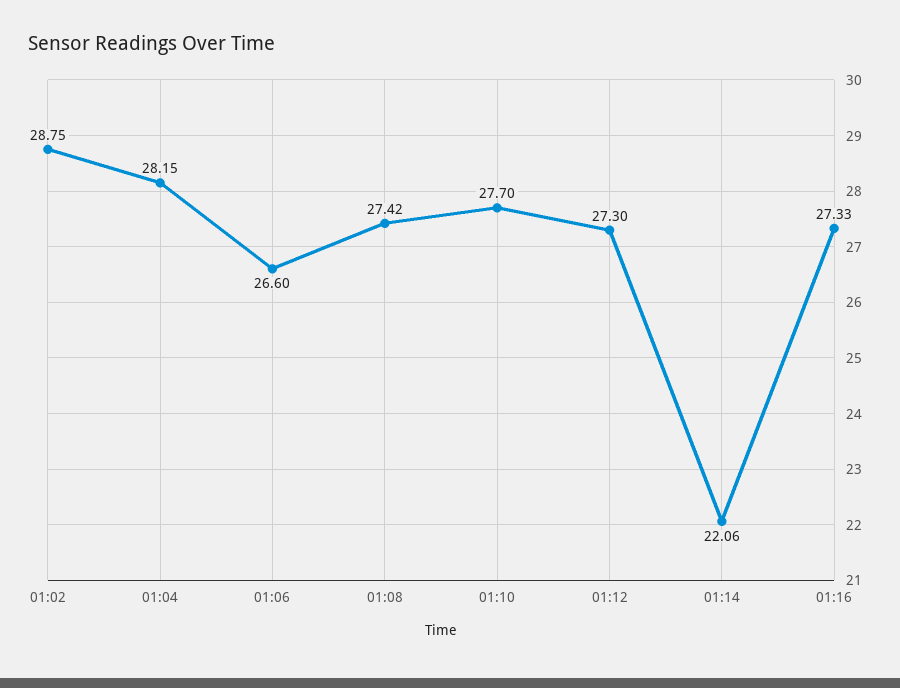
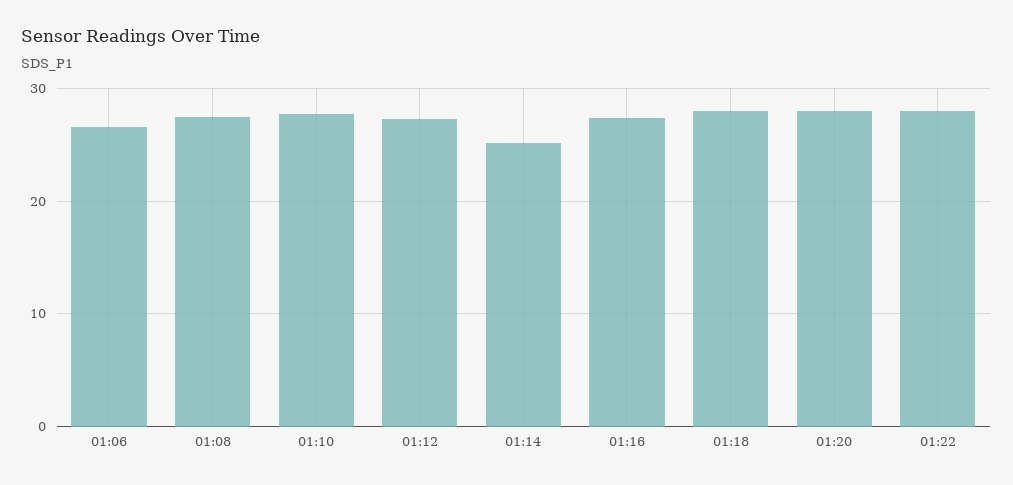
01:02: 28.75 -> none
01:04: 28.15 -> none
01:14: 22.06 -> 25
01:18: none -> 28
01:20: none -> 28
01:22: none -> 28

